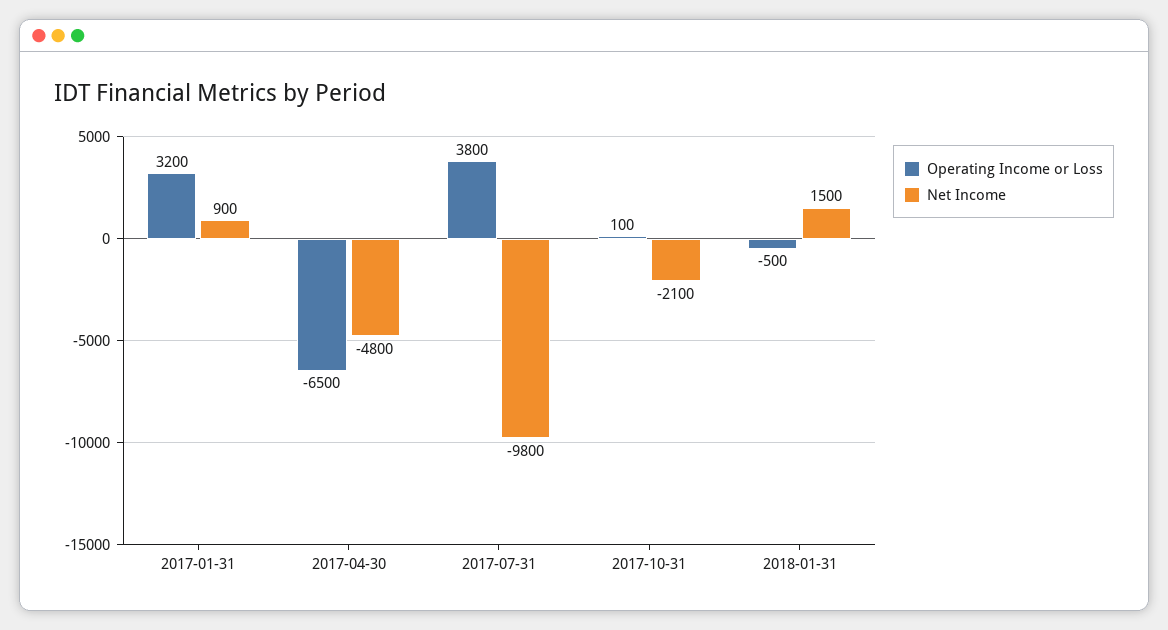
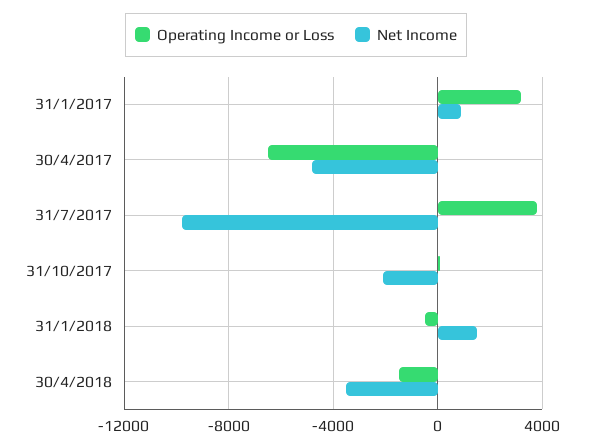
Operating Income or Loss, 30/4/2018: none -> -1500
Net Income, 30/4/2018: none -> -3500

